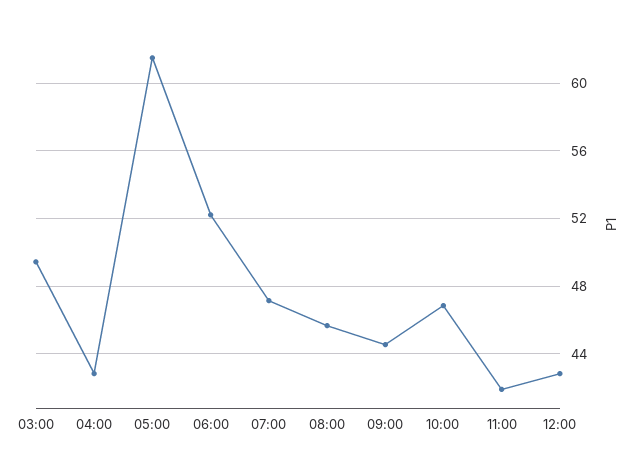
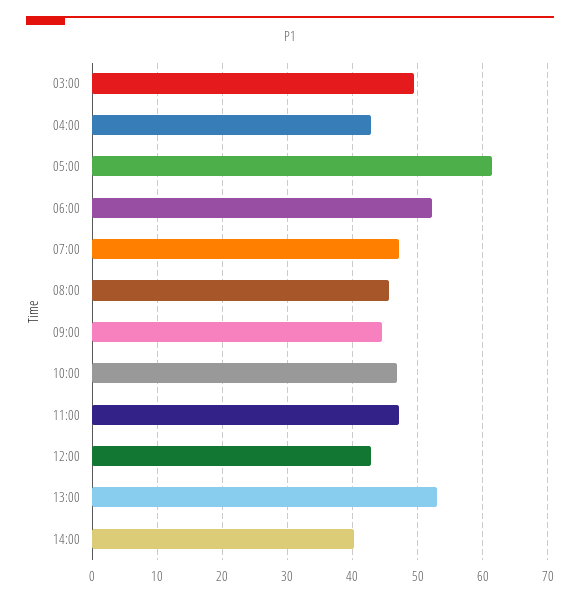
11:00: 42 -> 47
13:00: none -> 53
14:00: none -> 40

